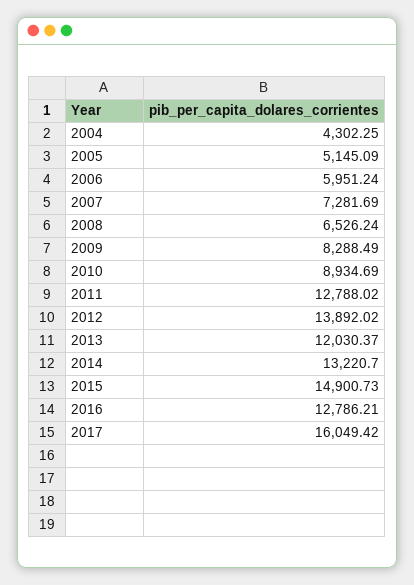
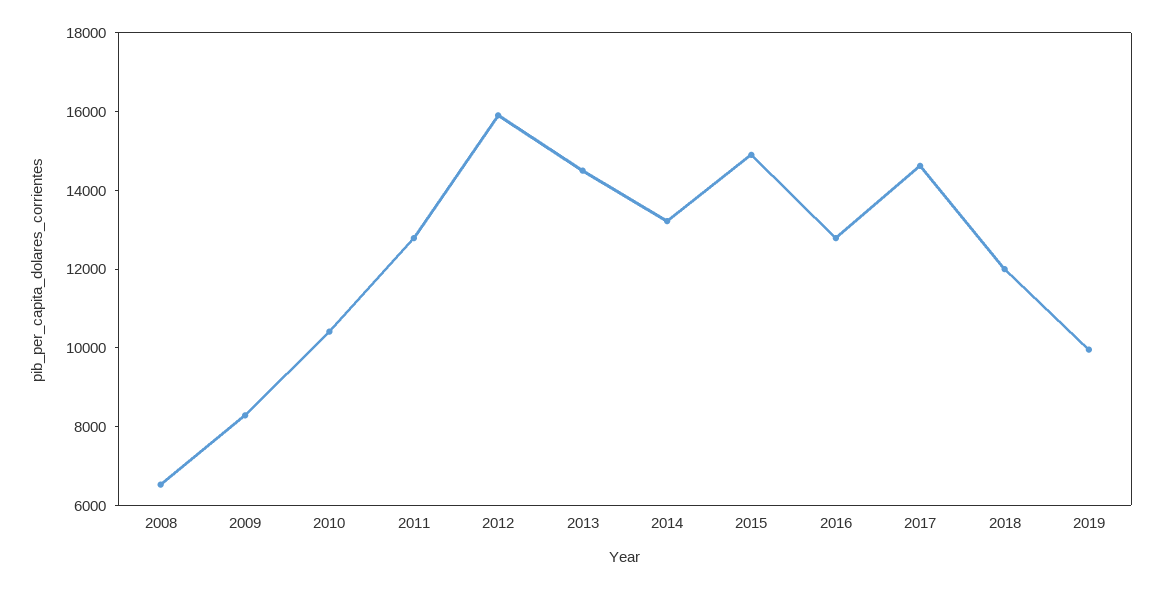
2004: 4302.25 -> none
2005: 5145.09 -> none
2006: 5951.24 -> none
2007: 7281.69 -> none
2010: 8934.69 -> 10500
2012: 13892.02 -> 16000
2013: 12030.37 -> 14500
2017: 16049.42 -> 14500
2018: none -> 12000
2019: none -> 10000

